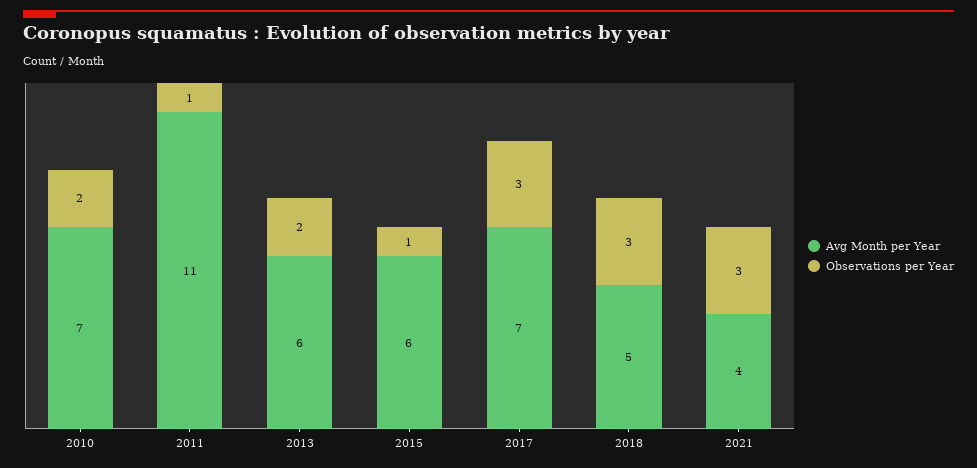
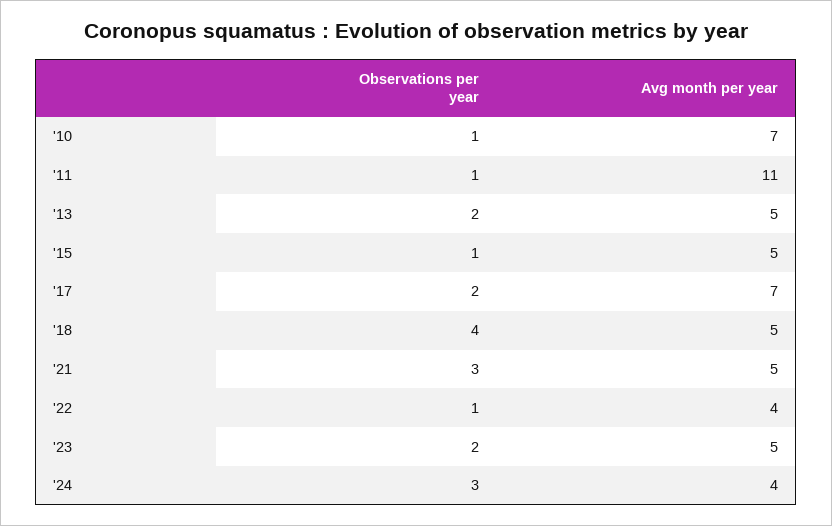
Observations per Year, 2010: 2 -> 1
Avg Month per Year, 2013: 6 -> 5
Avg Month per Year, 2015: 6 -> 5
Observations per Year, 2017: 3 -> 2
Observations per Year, 2018: 3 -> 4
Avg Month per Year, 2021: 4 -> 5
Observations per Year, '22: none -> 1
Avg Month per Year, '22: none -> 4
Observations per Year, '23: none -> 2
Avg Month per Year, '23: none -> 5
Observations per Year, '24: none -> 3
Avg Month per Year, '24: none -> 4

